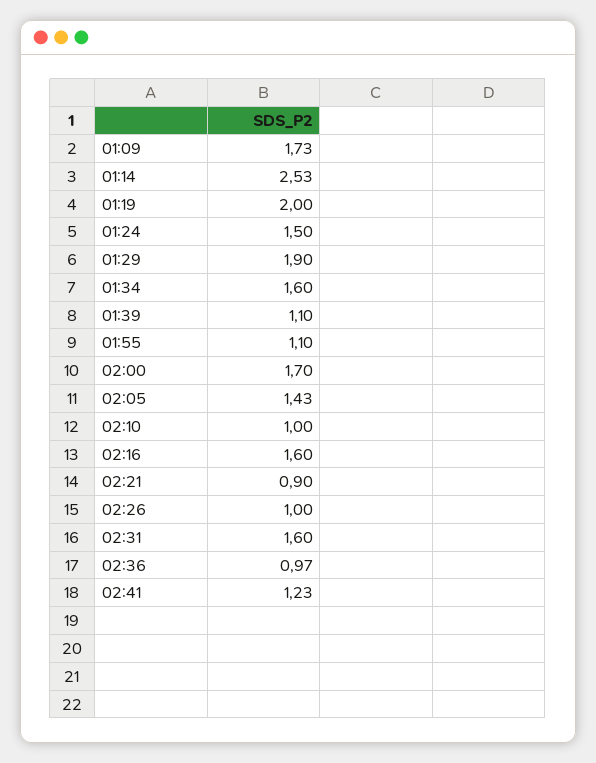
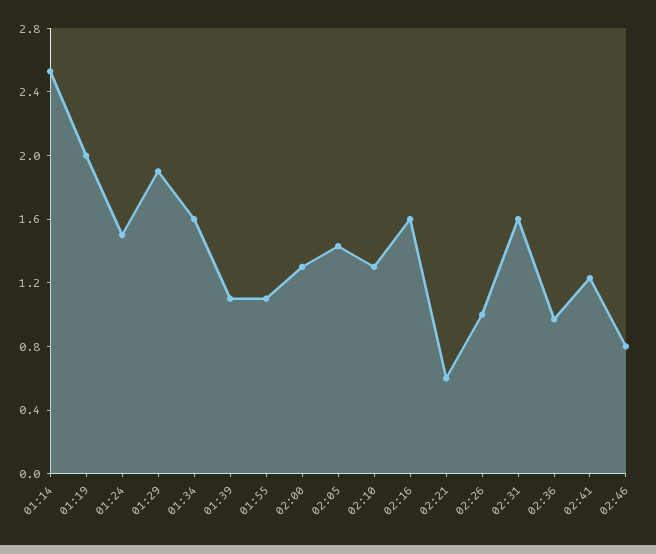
01:09: 1.73 -> none
02:00: 1.7 -> 1.3
02:10: 1 -> 1.3
02:21: 0.9 -> 0.6
02:46: none -> 0.8

